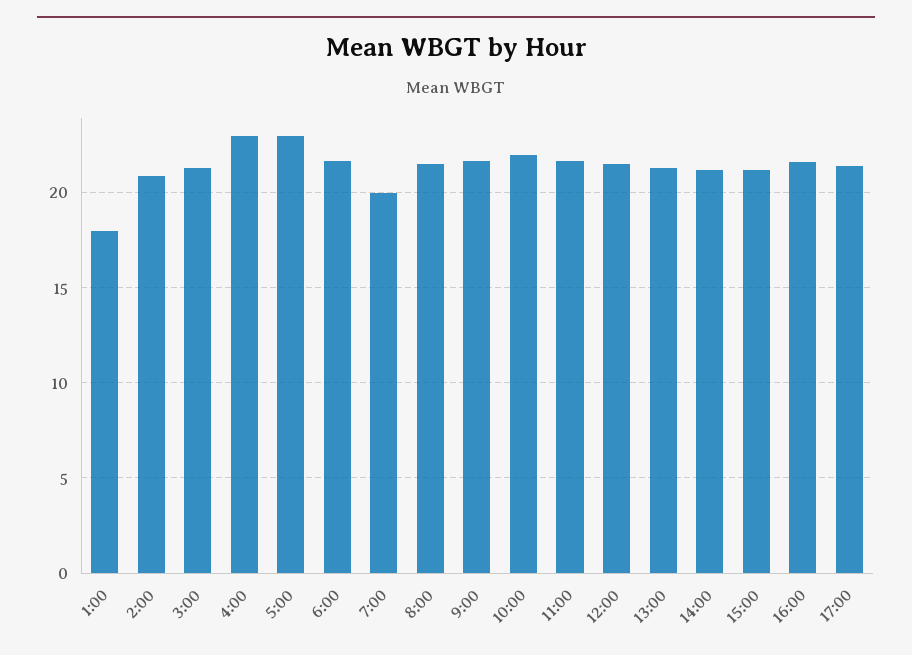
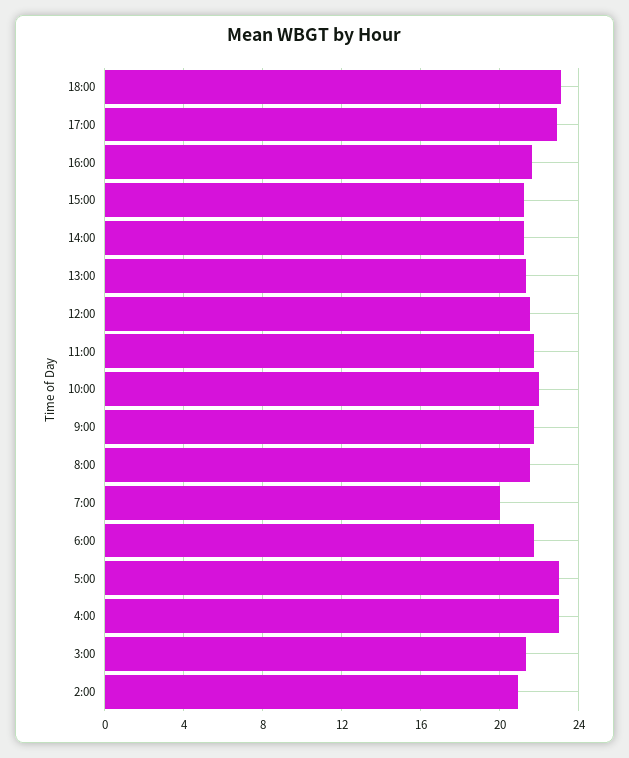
1:00: 18 -> none
17:00: 21.5 -> 23
18:00: none -> 23

